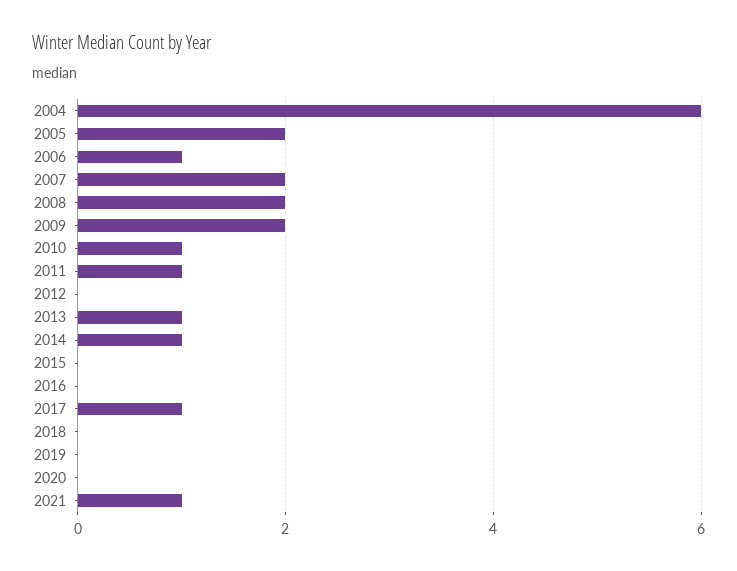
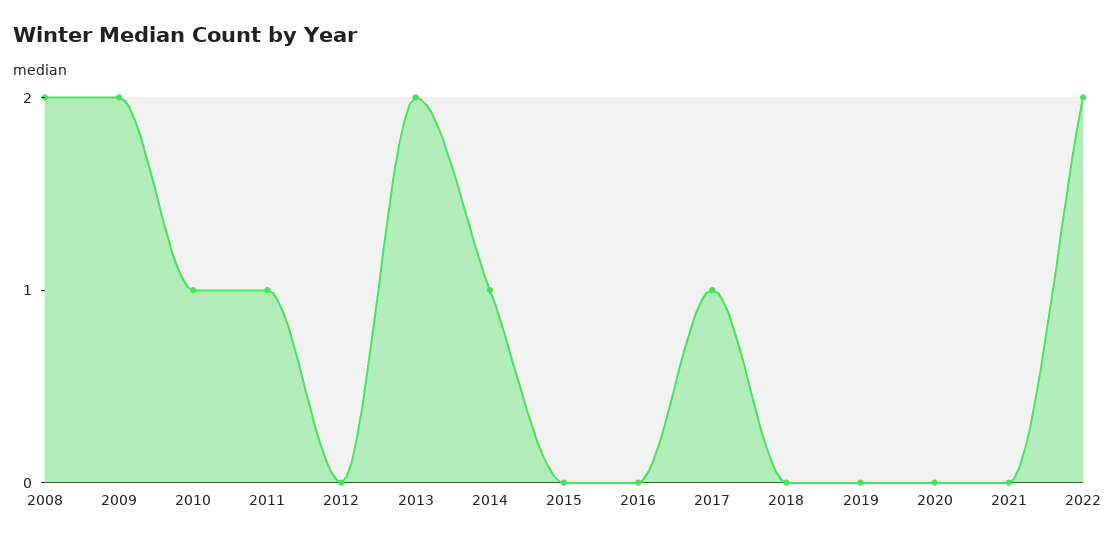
2004: 6 -> none
2005: 2 -> none
2006: 1 -> none
2007: 2 -> none
2013: 1 -> 2
2021: 1 -> 0
2022: none -> 2

